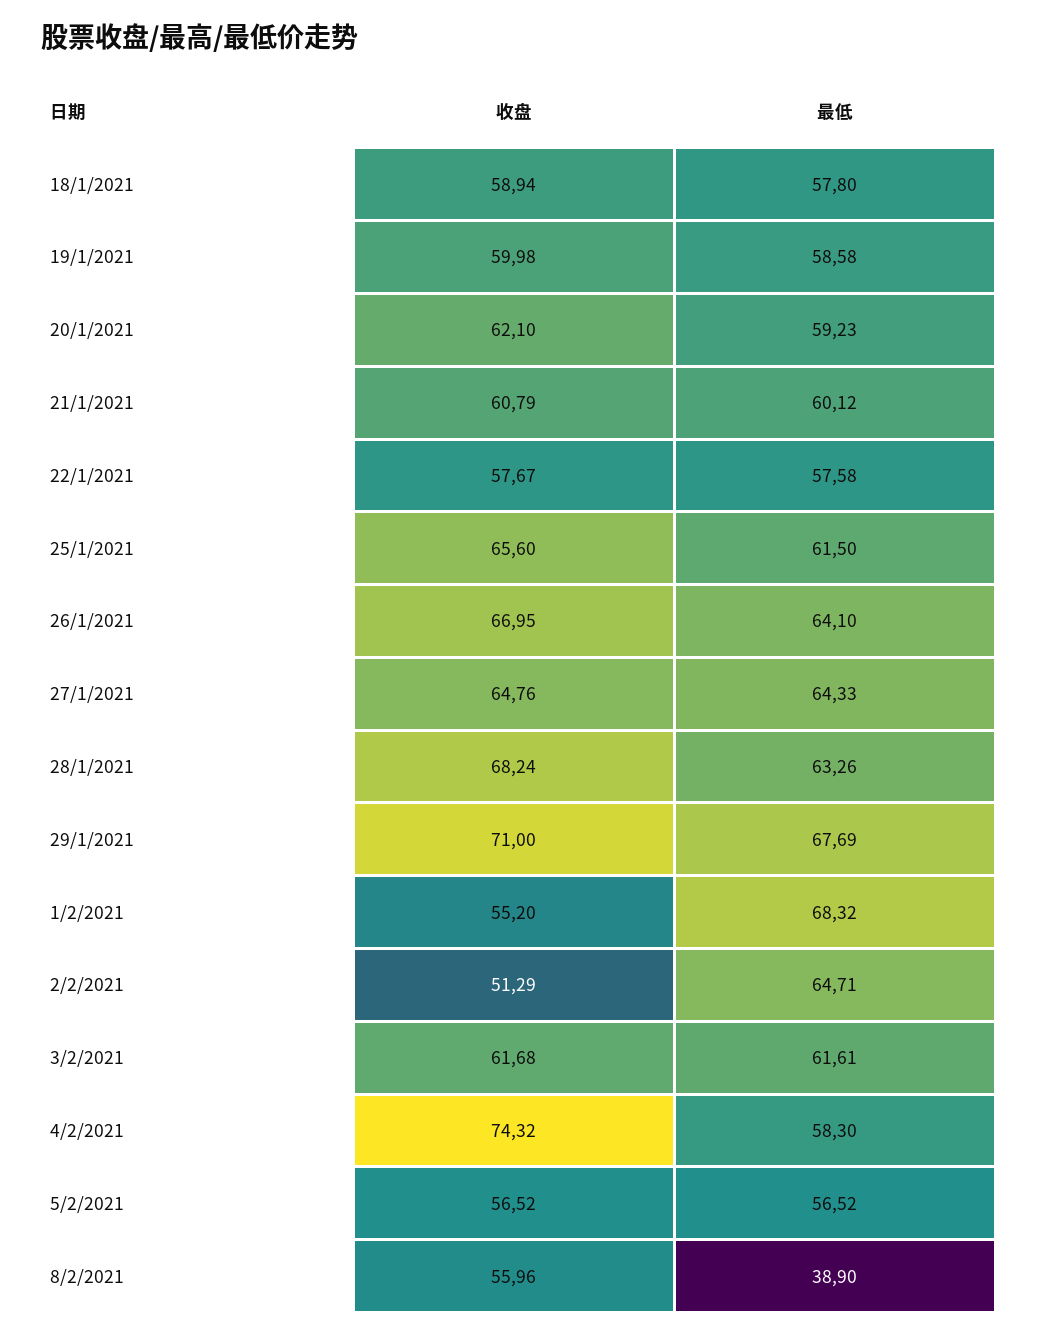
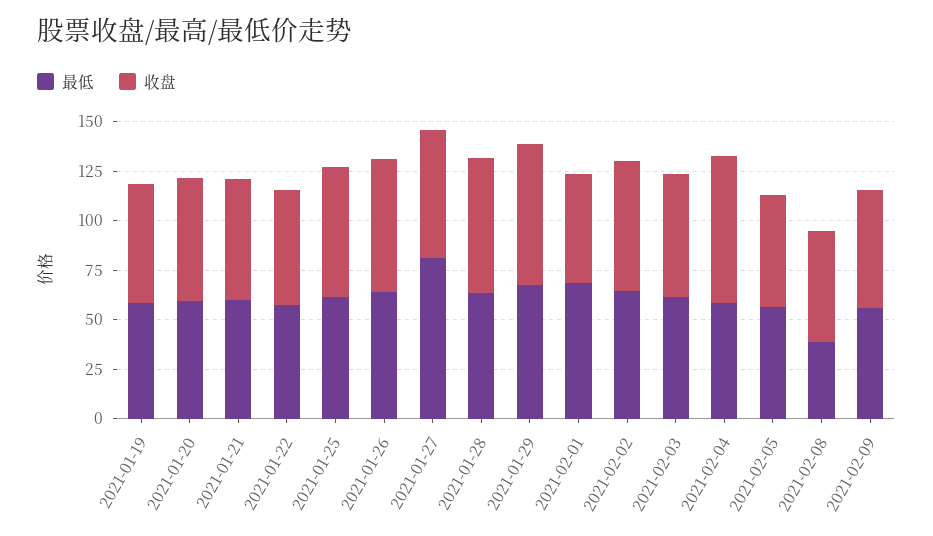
收盘, 18/1/2021: 58.94 -> none
最低, 18/1/2021: 57.8 -> none
最低, 27/1/2021: 64.33 -> 80
收盘, 2/2/2021: 51.29 -> 65
最低, 2021-02-09: none -> 55
收盘, 2021-02-09: none -> 60

